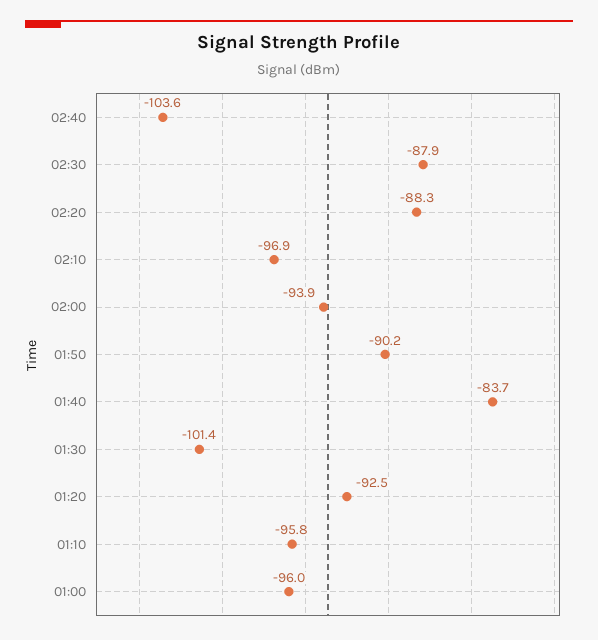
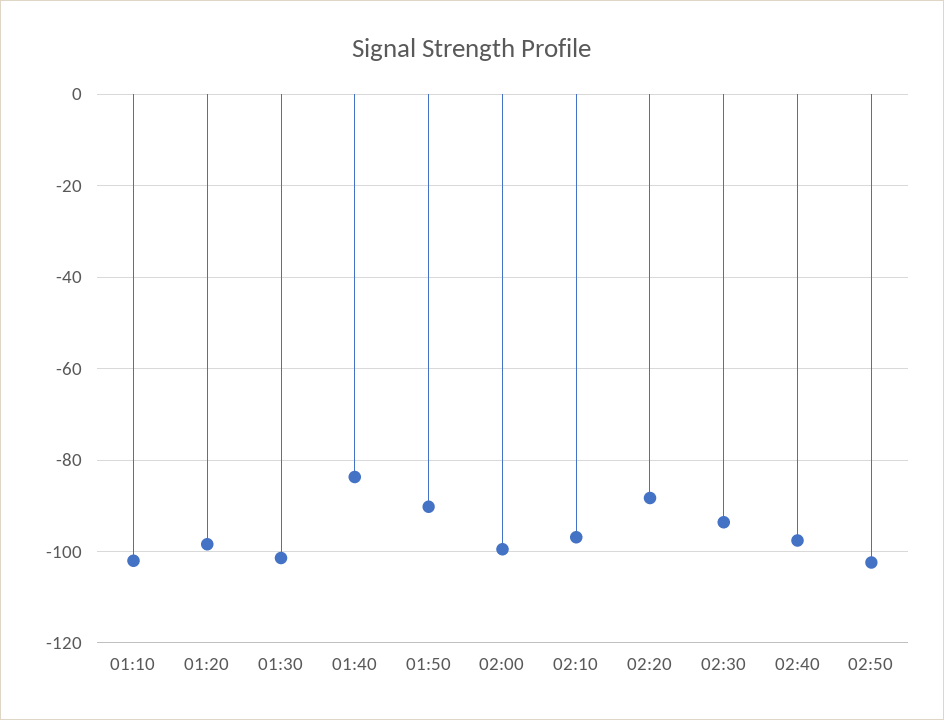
02:40: -103.6 -> -98
02:30: -87.9 -> -94
02:00: -93.9 -> -100
01:20: -92.5 -> -98
01:10: -95.8 -> -102
01:00: -96 -> none
02:50: none -> -102

